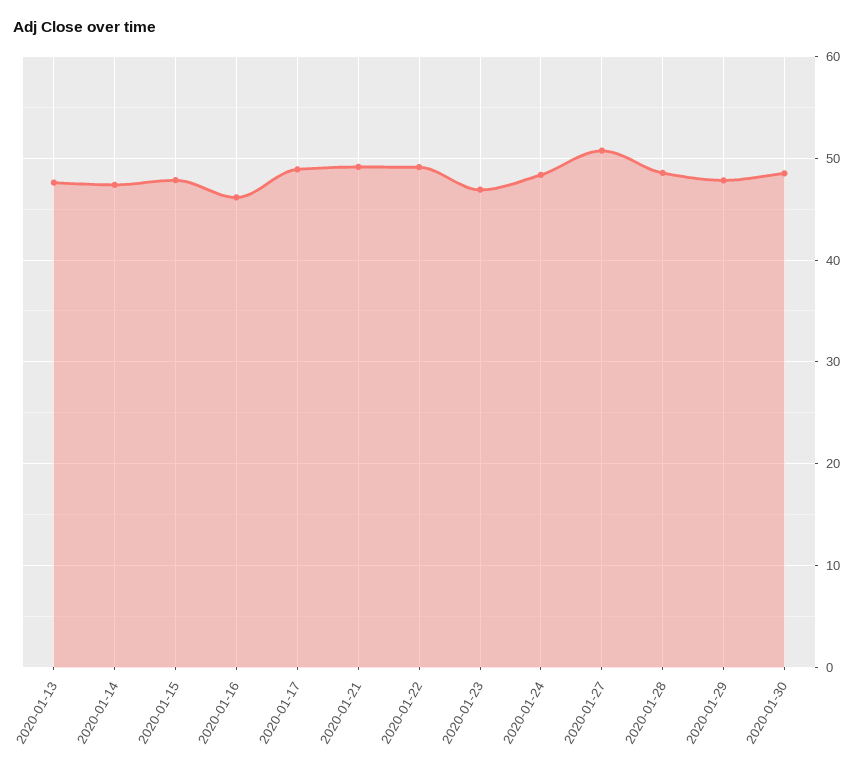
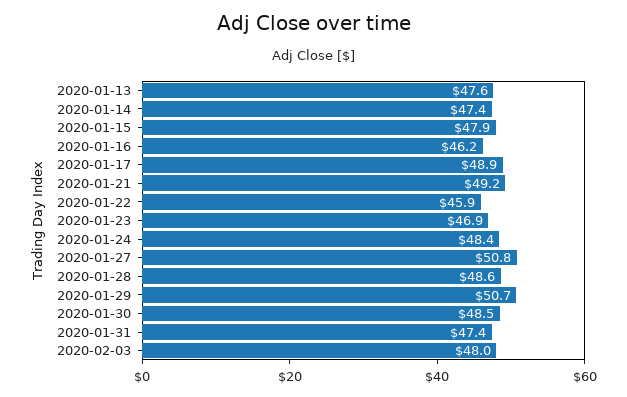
2020-01-22: 49 -> 45.9
2020-01-29: 48 -> 50.7
2020-01-31: none -> 47.4
2020-02-03: none -> 48

